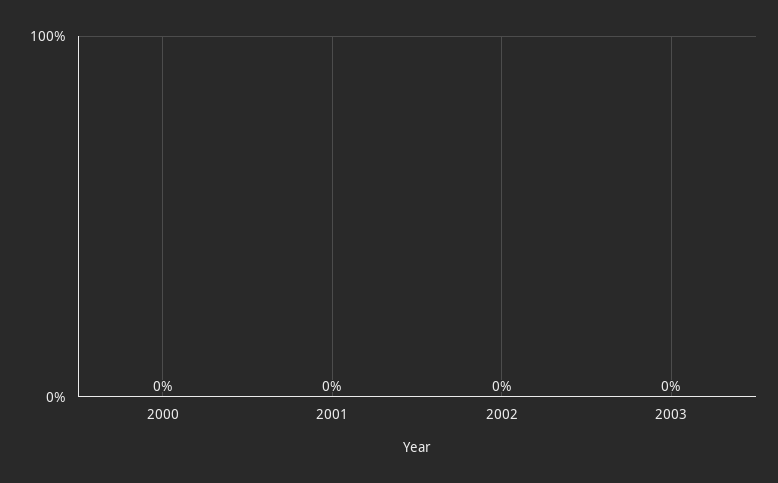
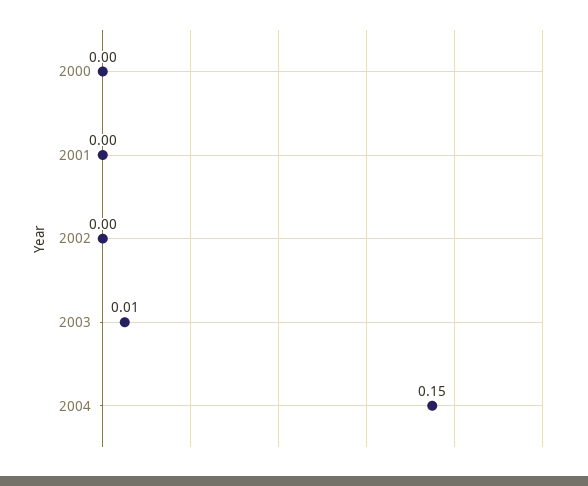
2003: 0 -> 0.01
2004: none -> 0.15

